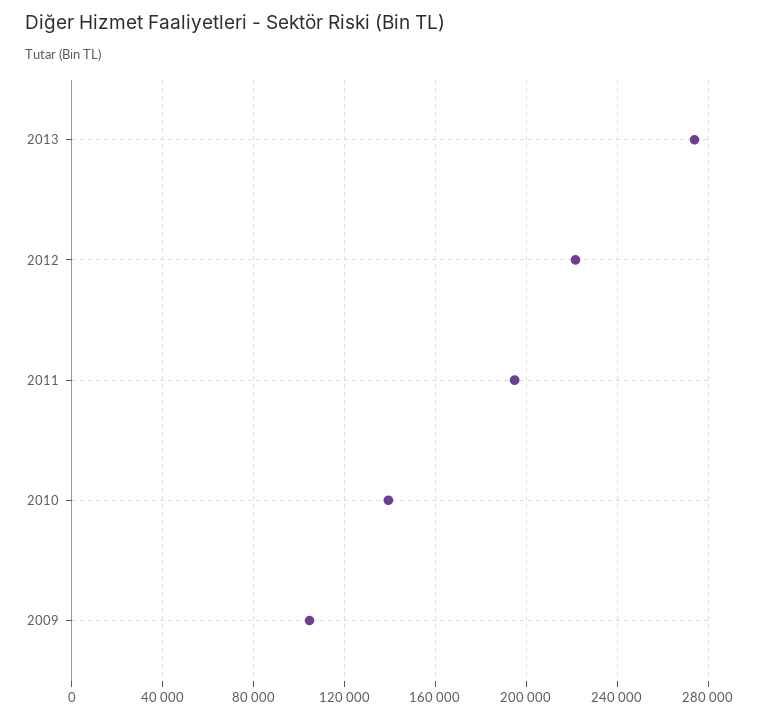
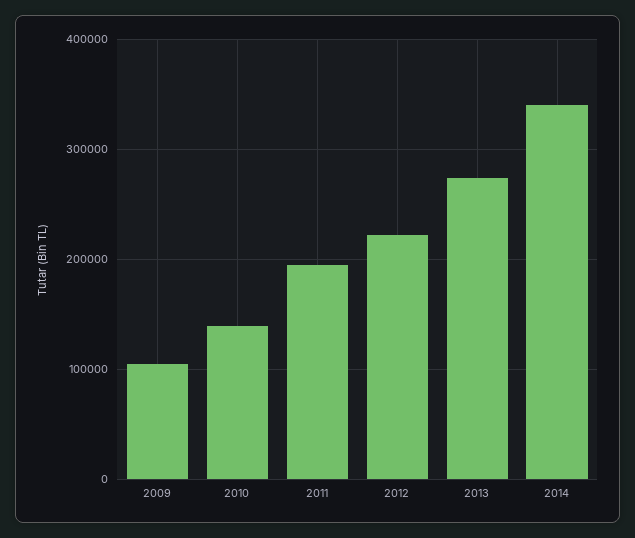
2014: none -> 340000

